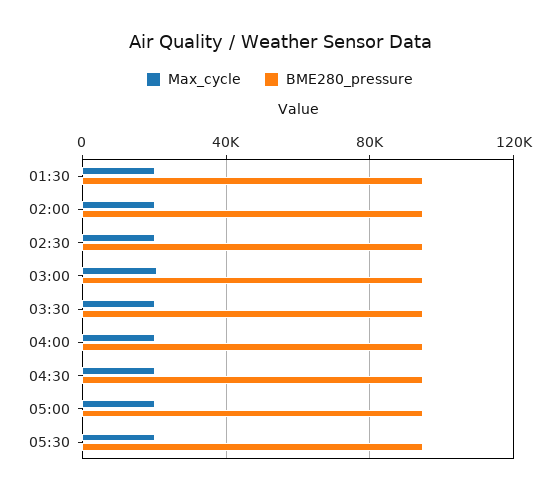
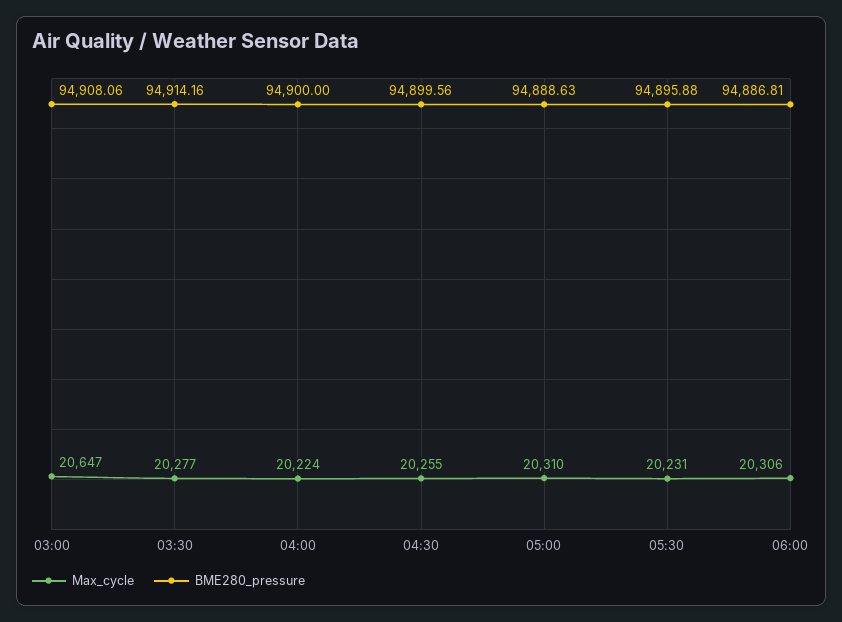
Max_cycle, 01:30: 20000 -> none
BME280_pressure, 01:30: 95000 -> none
Max_cycle, 02:00: 20000 -> none
BME280_pressure, 02:00: 95000 -> none
Max_cycle, 02:30: 20000 -> none
BME280_pressure, 02:30: 95000 -> none
Max_cycle, 06:00: none -> 20306
BME280_pressure, 06:00: none -> 94886.81

